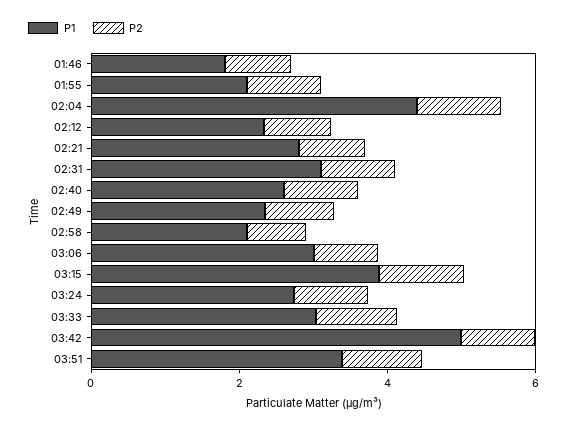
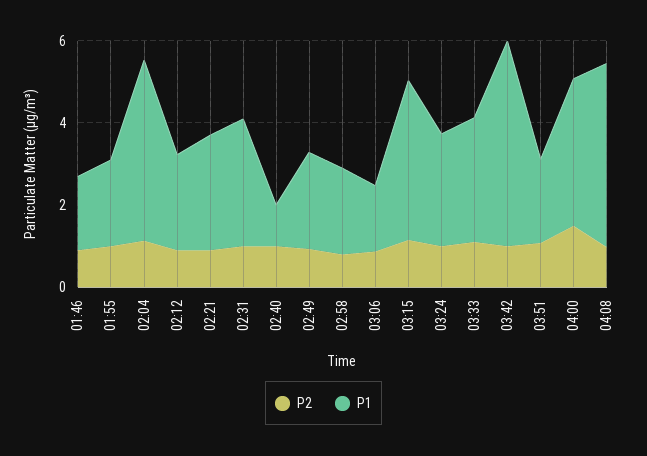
P1, 02:40: 2.5 -> 1
P1, 03:06: 3 -> 1.5
P1, 03:51: 3.5 -> 2
P2, 04:00: none -> 1.5
P1, 04:00: none -> 3.5
P2, 04:08: none -> 1
P1, 04:08: none -> 4.5

